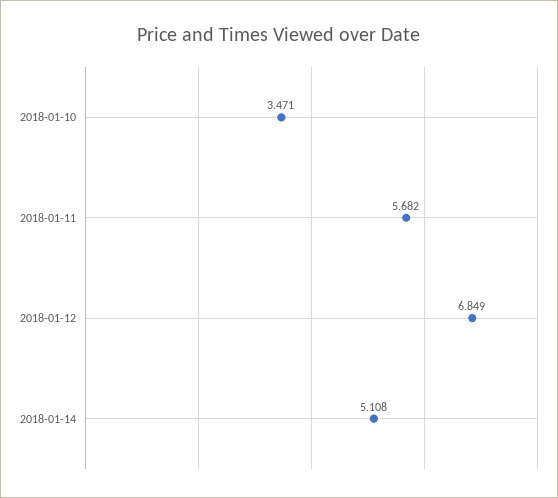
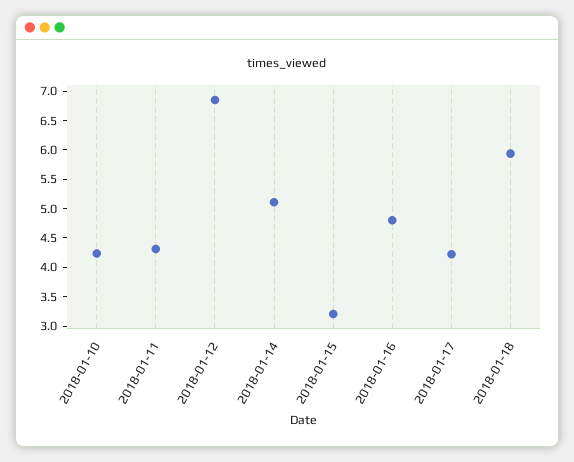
2018-01-10: 3.471 -> 4.25
2018-01-11: 5.682 -> 4.25
2018-01-15: none -> 3.25
2018-01-16: none -> 4.75
2018-01-17: none -> 4.25
2018-01-18: none -> 6

